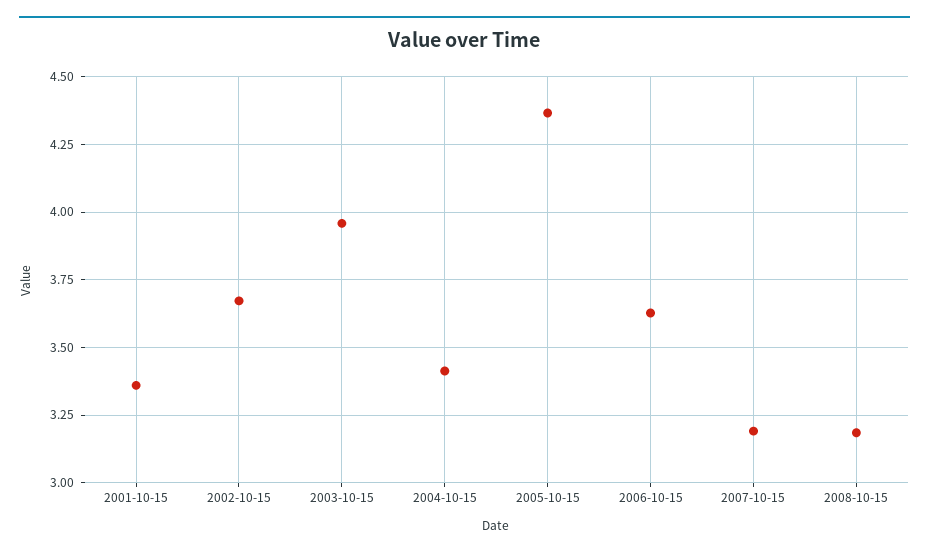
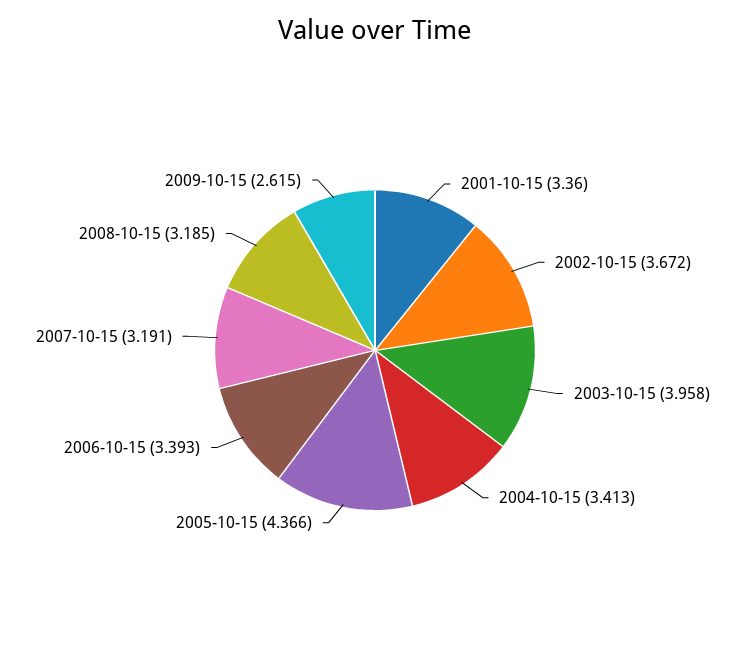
2006-10-15: 3.625 -> 3.393
2009-10-15: none -> 2.615

